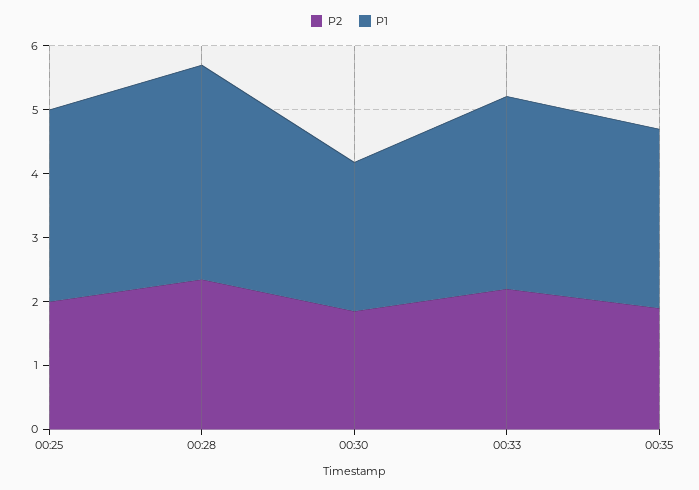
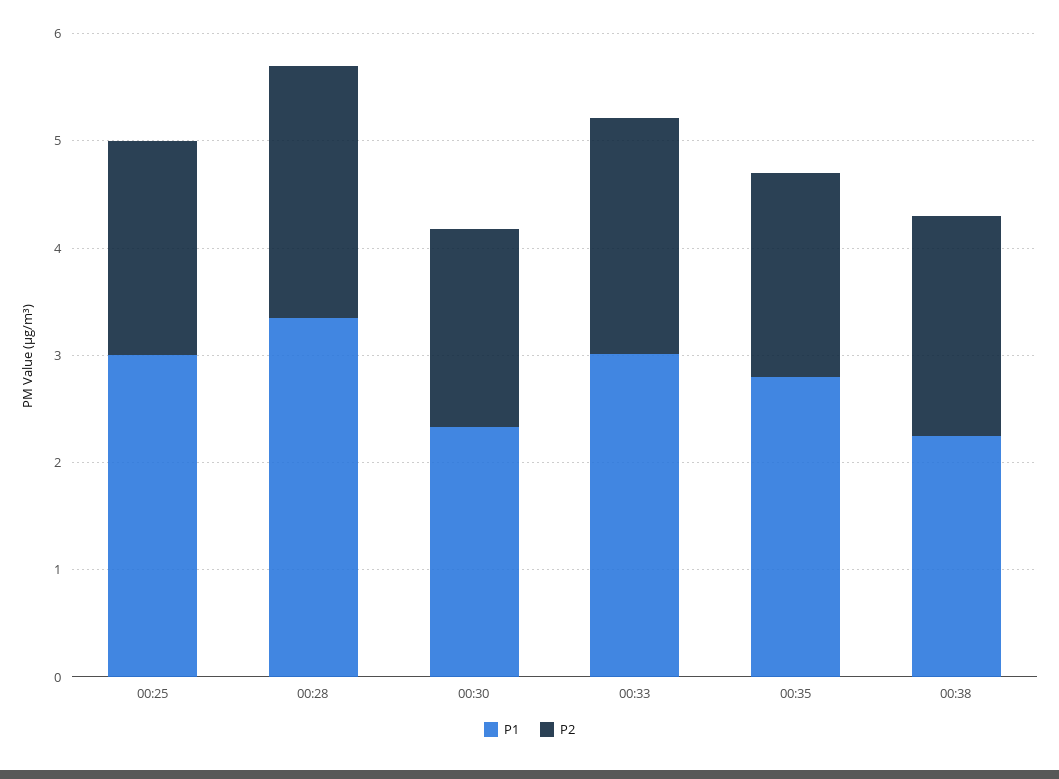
P1, 00:38: none -> 2.2
P2, 00:38: none -> 2

